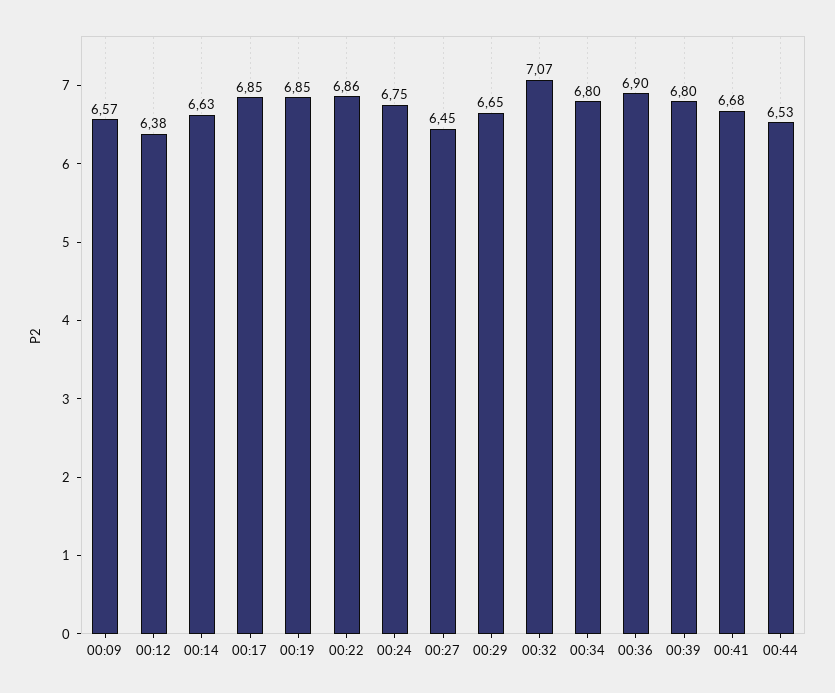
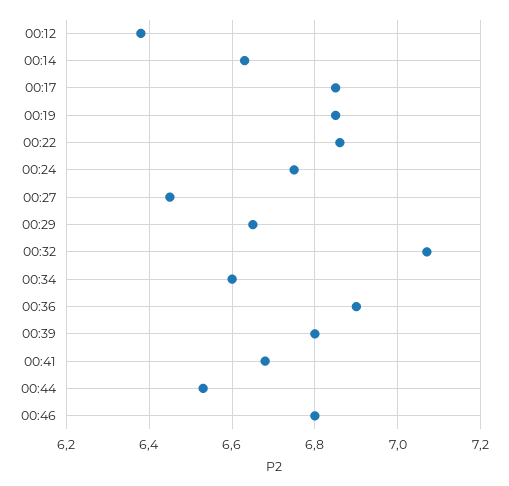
00:09: 6.57 -> none
00:34: 6.8 -> 6.6
00:46: none -> 6.8

